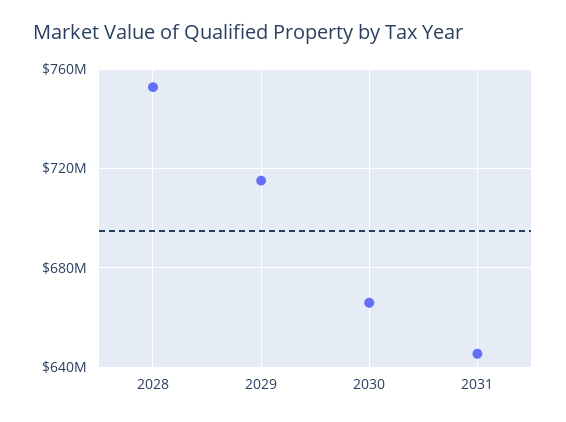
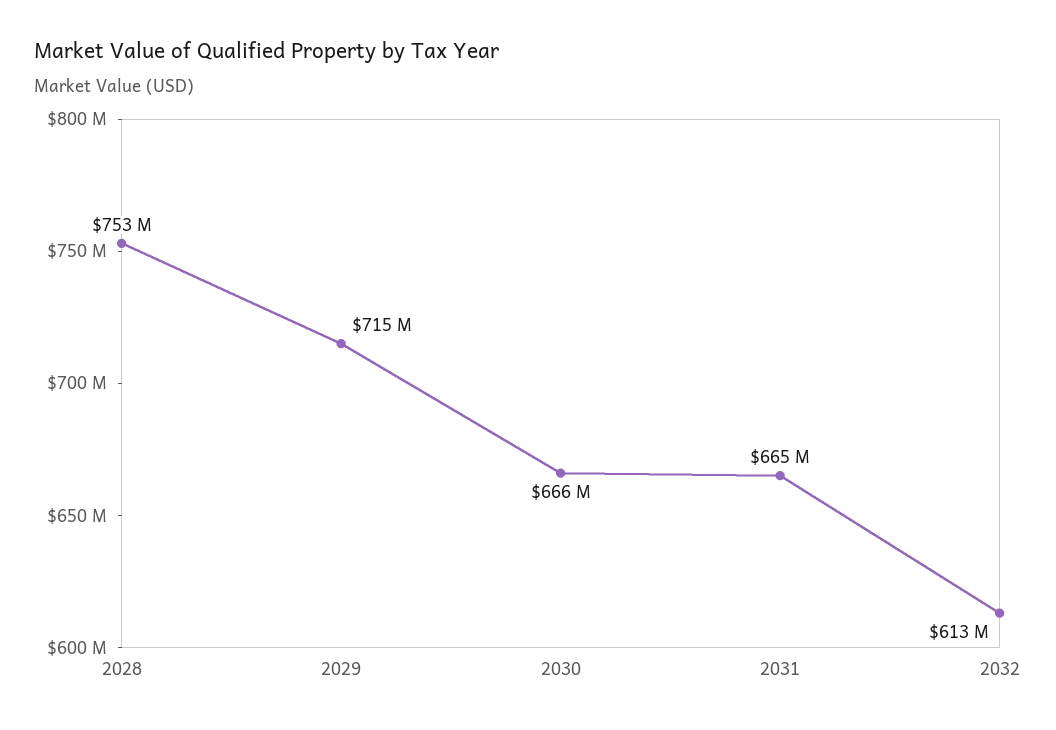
2031: 645000000 -> 665000000
2032: none -> 613000000

